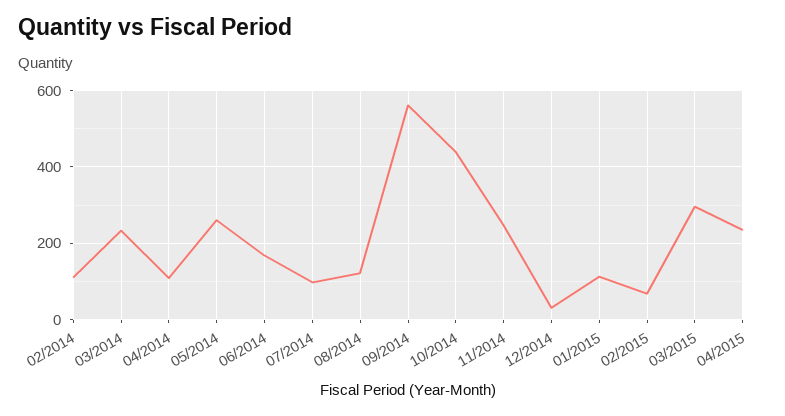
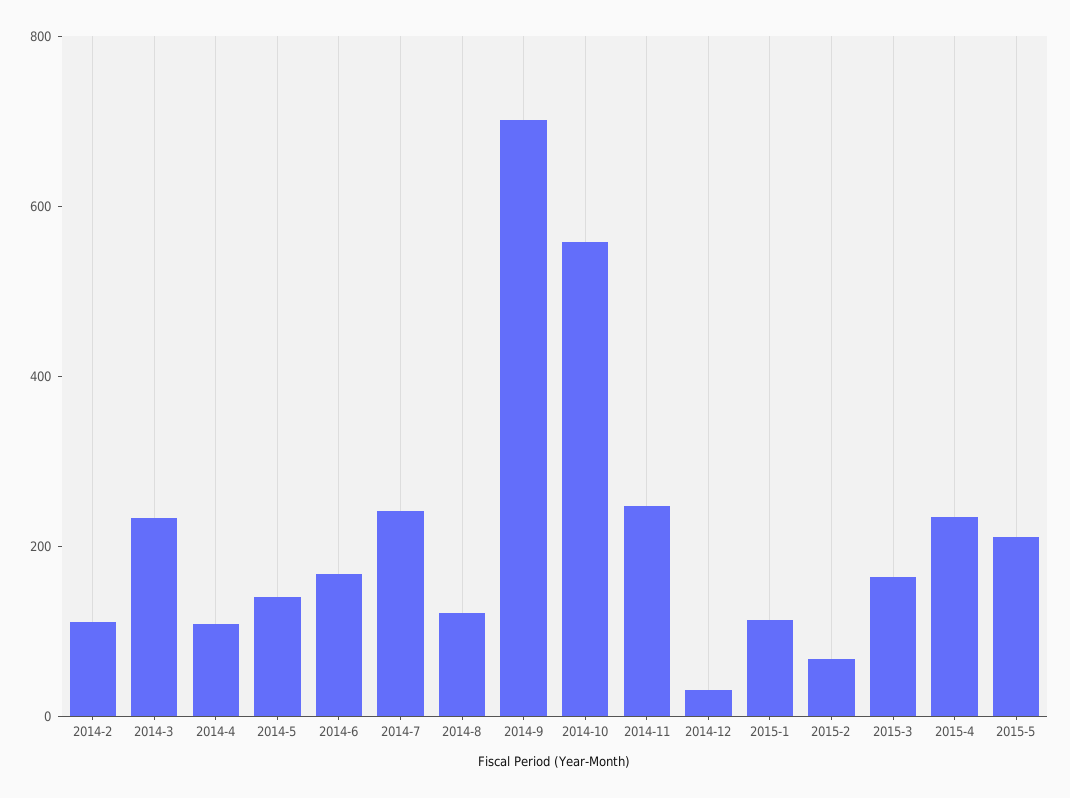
05/2014: 260 -> 150
07/2014: 100 -> 250
09/2014: 560 -> 700
10/2014: 440 -> 550
03/2015: 300 -> 150
2015-5: none -> 200

